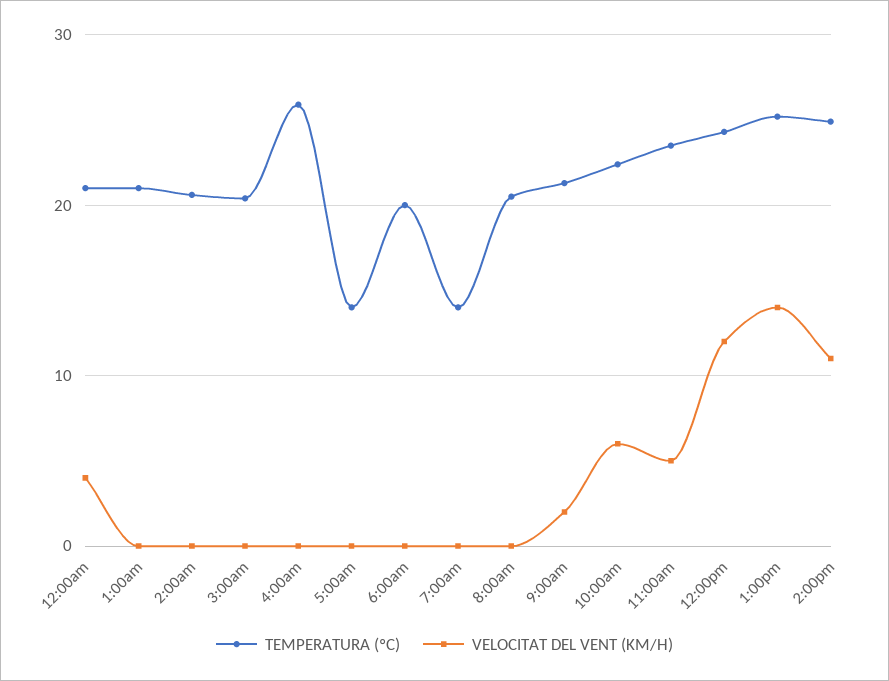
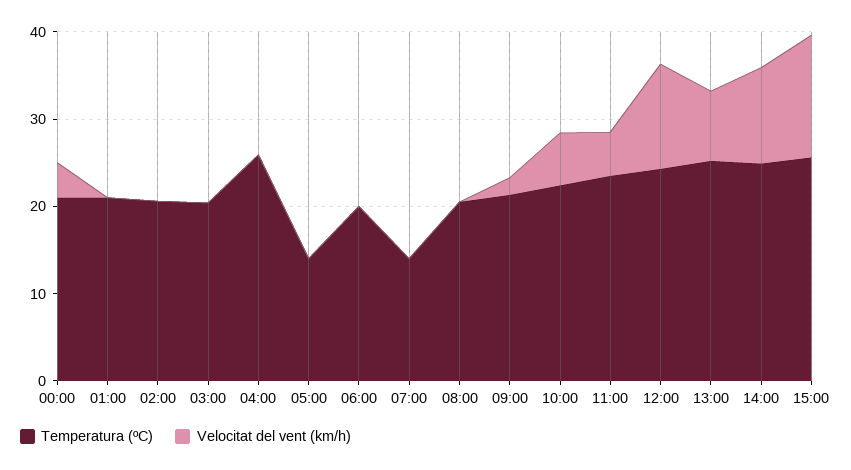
VELOCITAT DEL VENT (KM/H), 1:00pm: 14 -> 8
TEMPERATURA (ºC), 15:00: none -> 26
VELOCITAT DEL VENT (KM/H), 15:00: none -> 14

